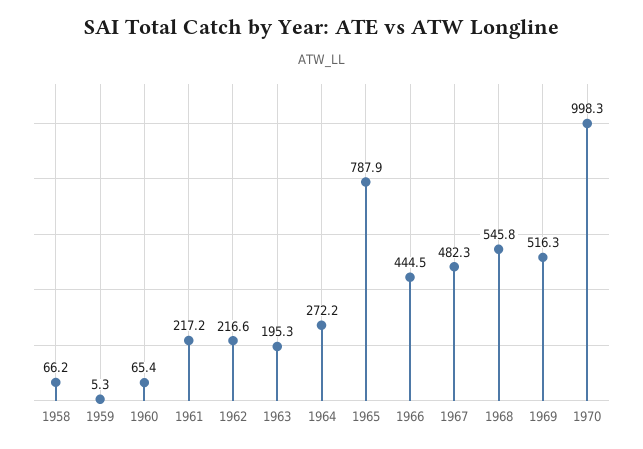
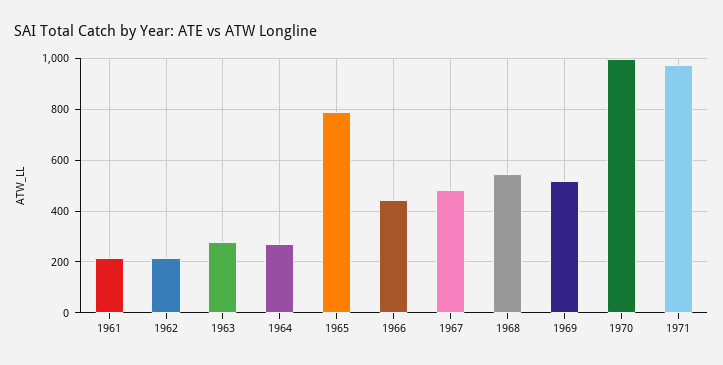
1958: 66.2 -> none
1959: 5.3 -> none
1960: 65.4 -> none
1963: 195.3 -> 275
1971: none -> 975

